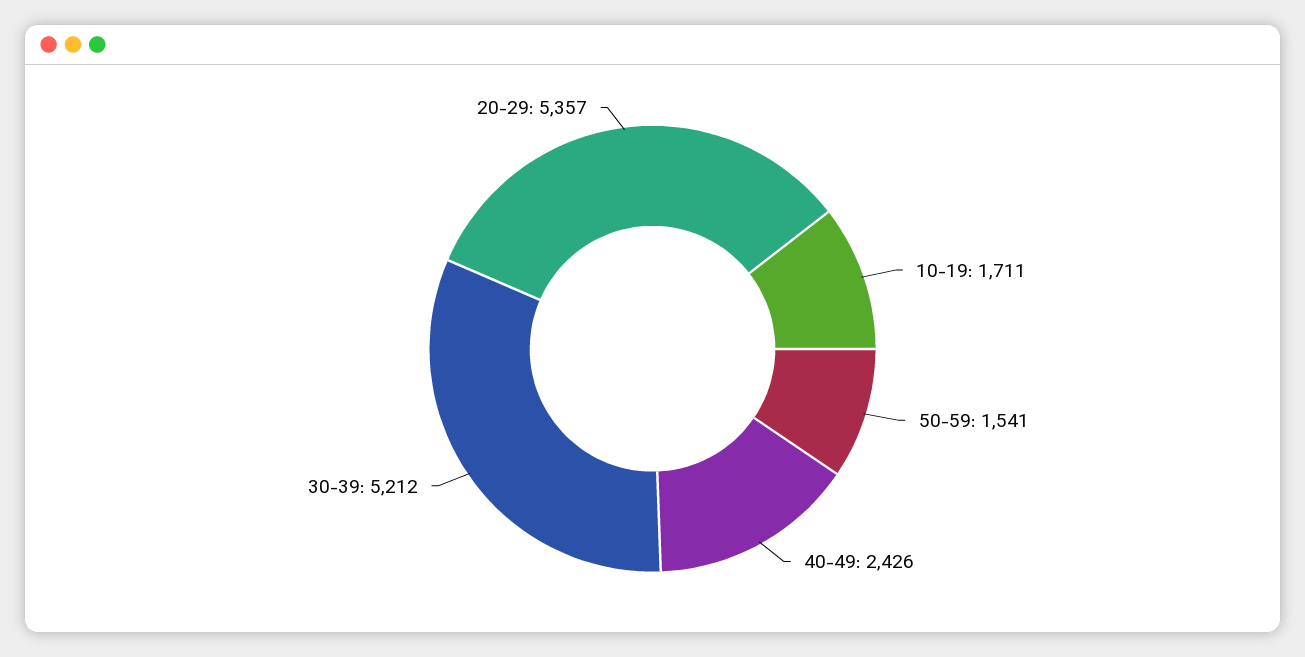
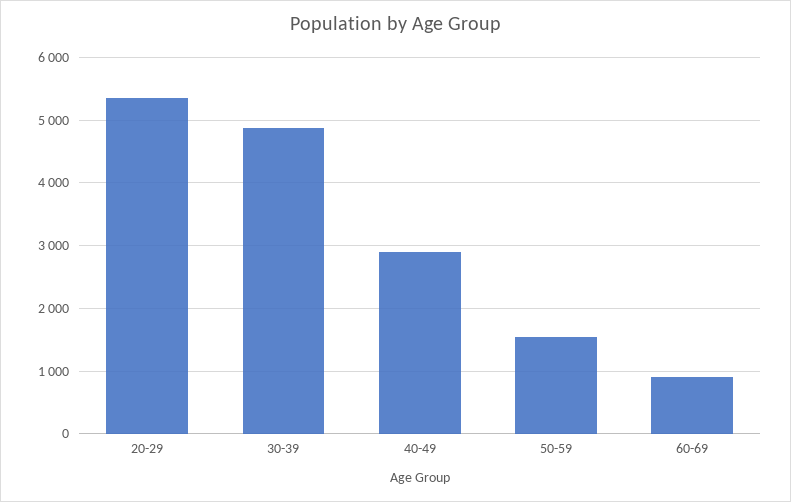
10-19: 1711 -> none
40-49: 2426 -> 2900
30-39: 5212 -> 4900
60-69: none -> 900

